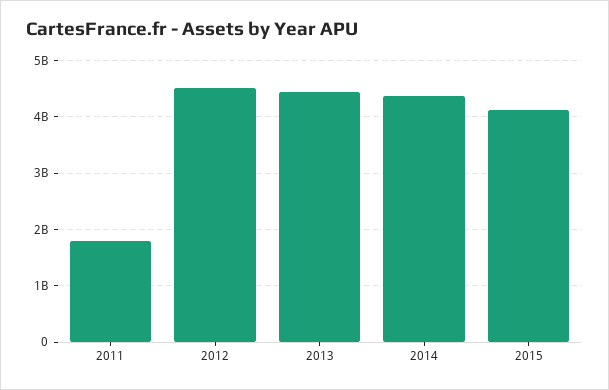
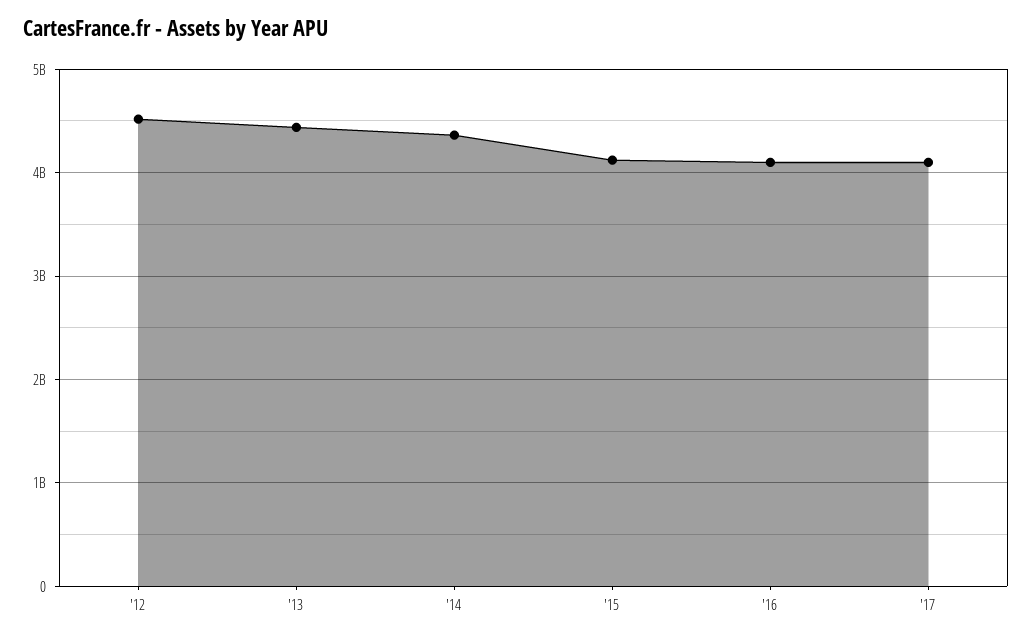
2011: 1800000000 -> none
'16: none -> 4100000000
'17: none -> 4100000000

